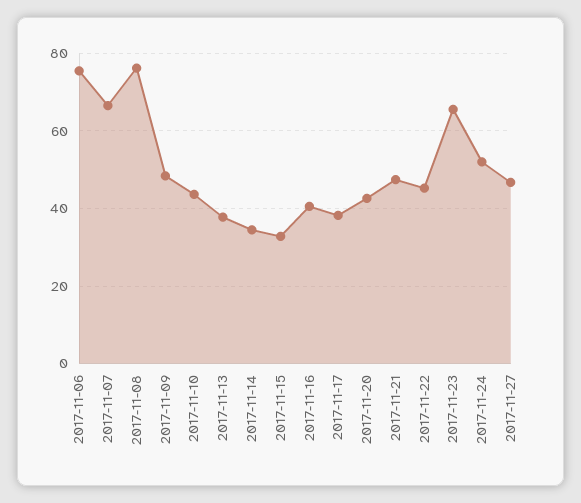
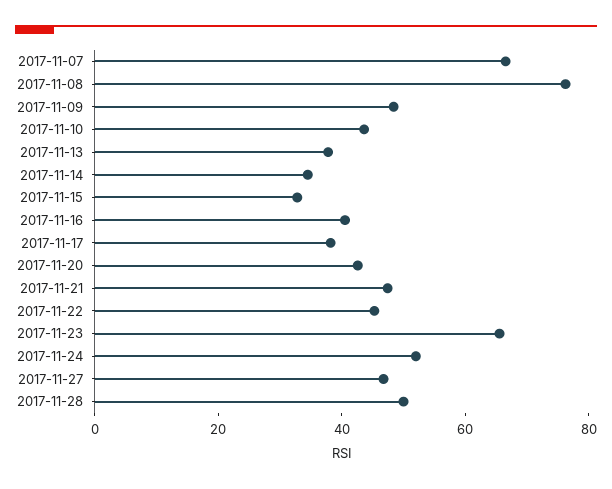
2017-11-06: 76 -> none
2017-11-28: none -> 50

